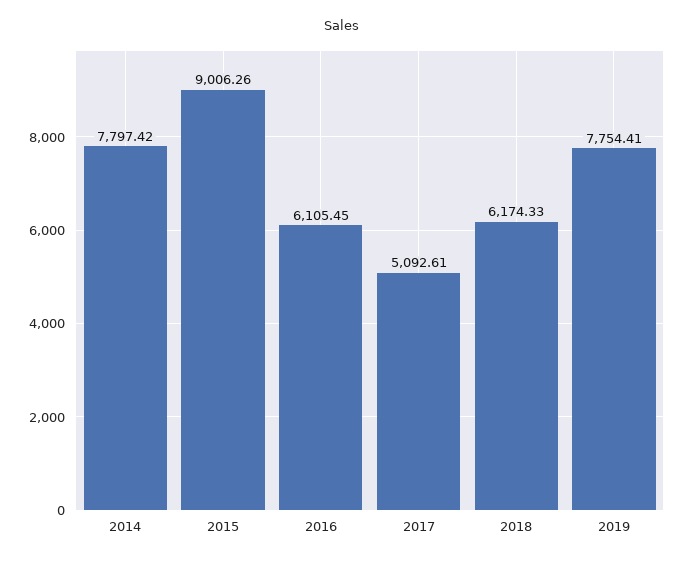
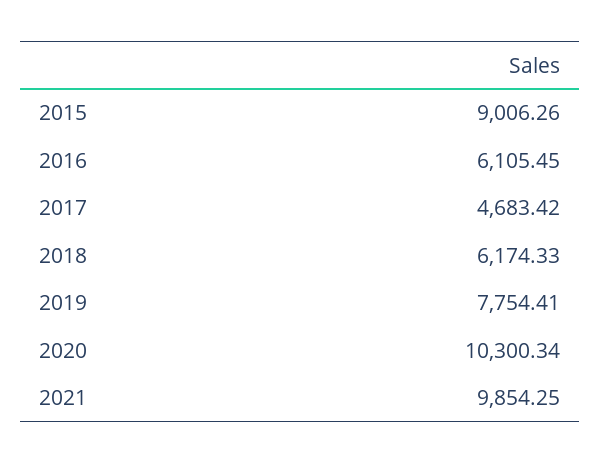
2014: 7797.42 -> none
2017: 5092.61 -> 4683.42
2020: none -> 10300.34
2021: none -> 9854.25

